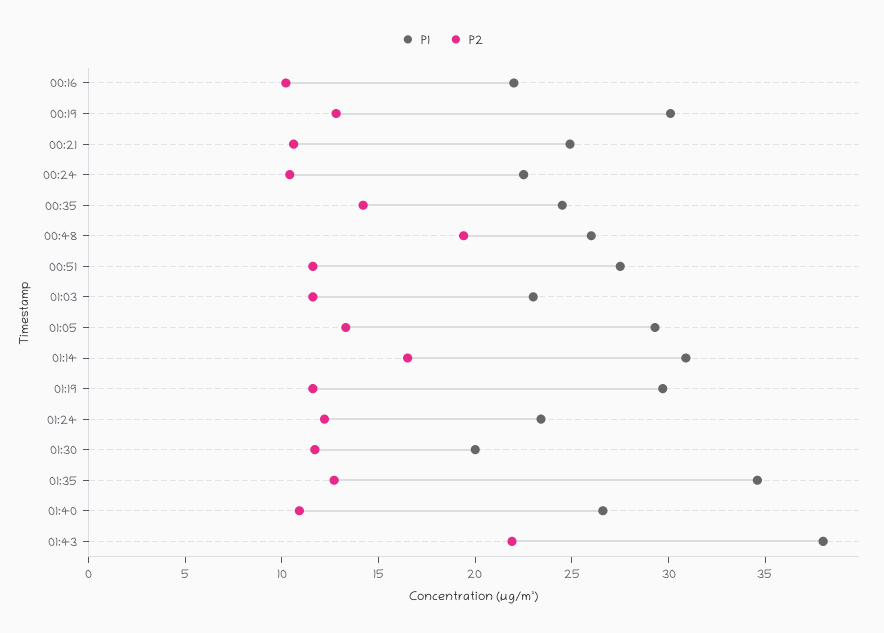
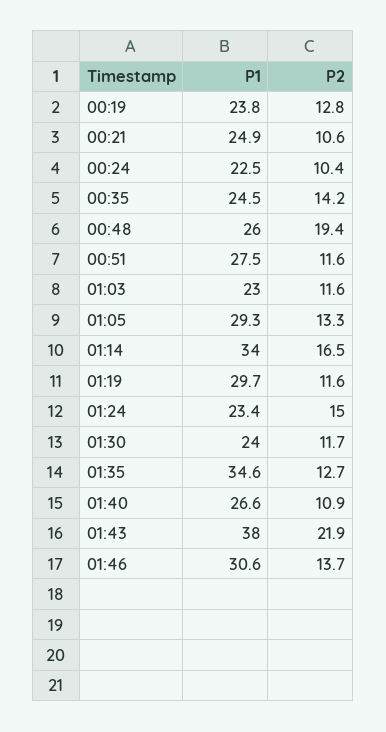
P1, 00:16: 22 -> none
P2, 00:16: 10 -> none
P1, 00:19: 30 -> 23.8
P1, 01:14: 31 -> 34
P2, 01:24: 12 -> 15
P1, 01:30: 20 -> 24
P1, 01:46: none -> 30.6
P2, 01:46: none -> 13.7

